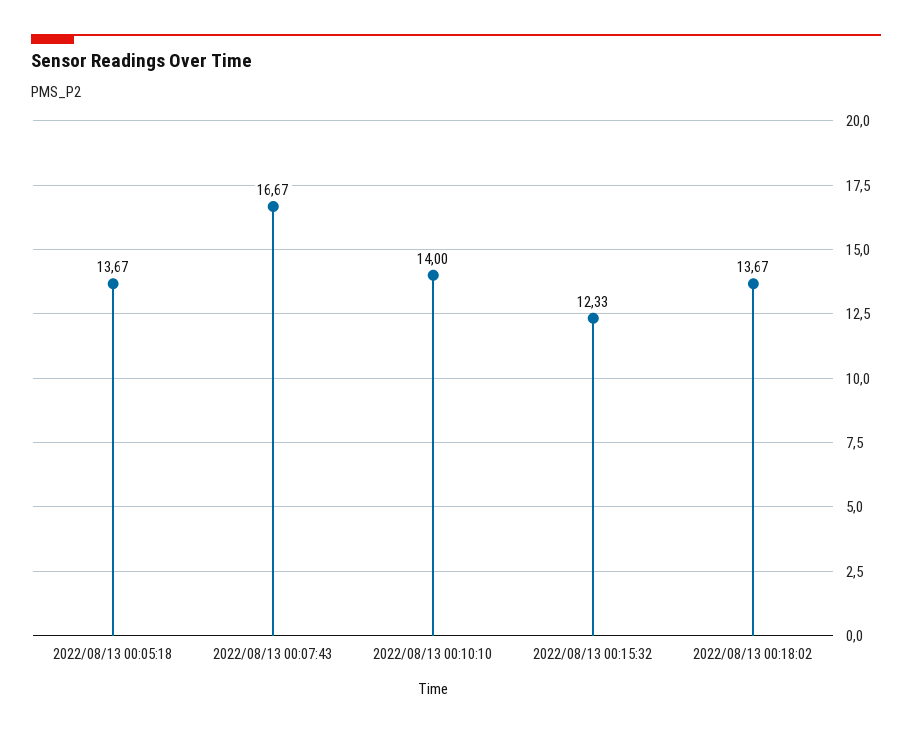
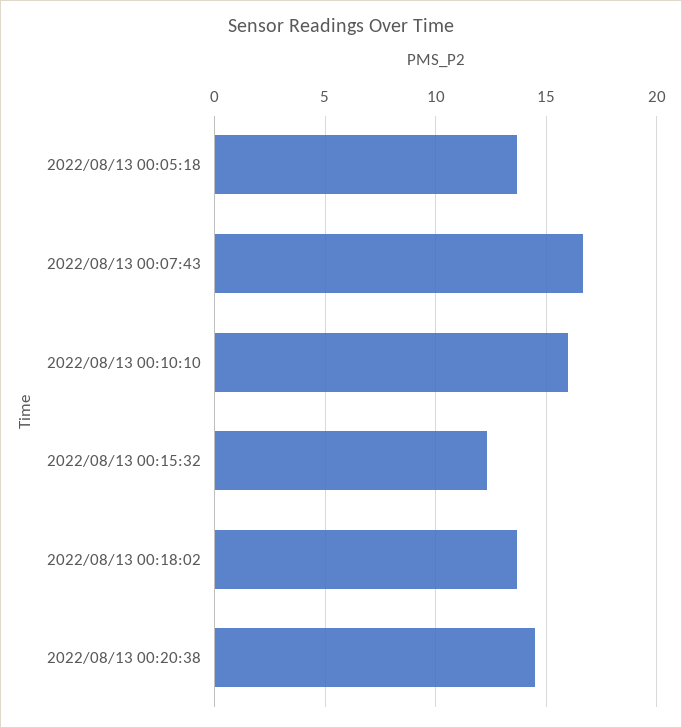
2022/08/13 00:10:10: 14 -> 16
2022/08/13 00:20:38: none -> 14.5

